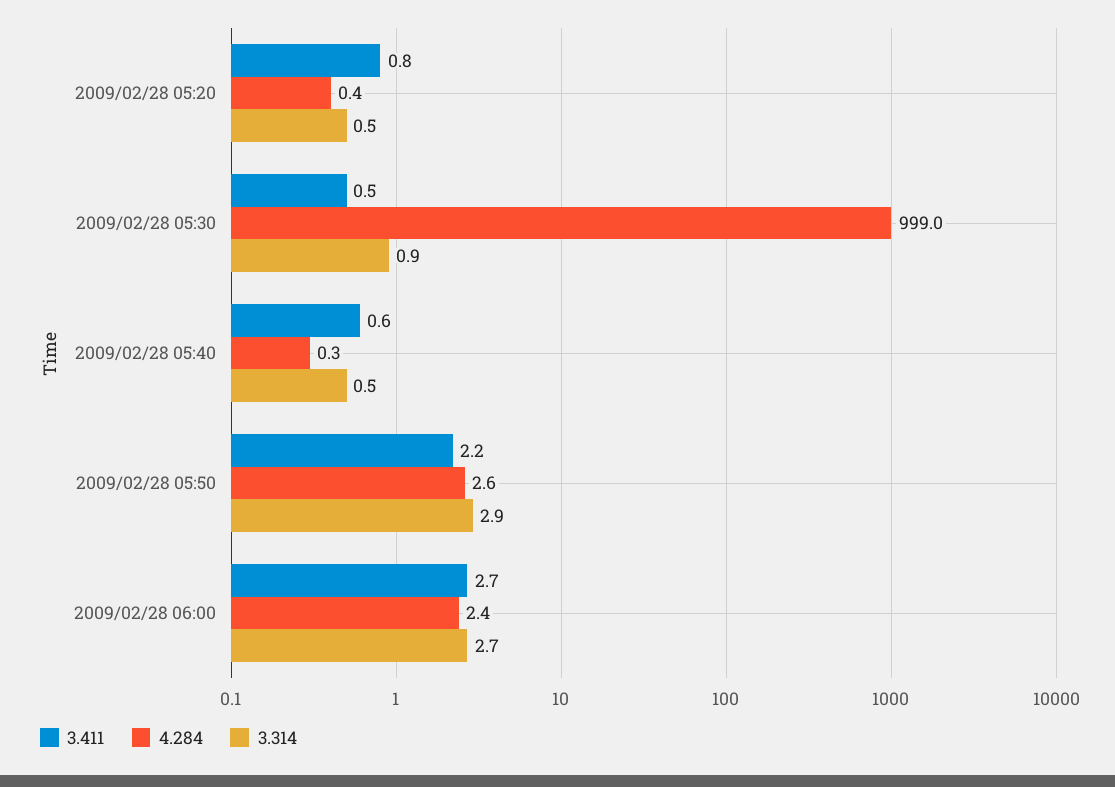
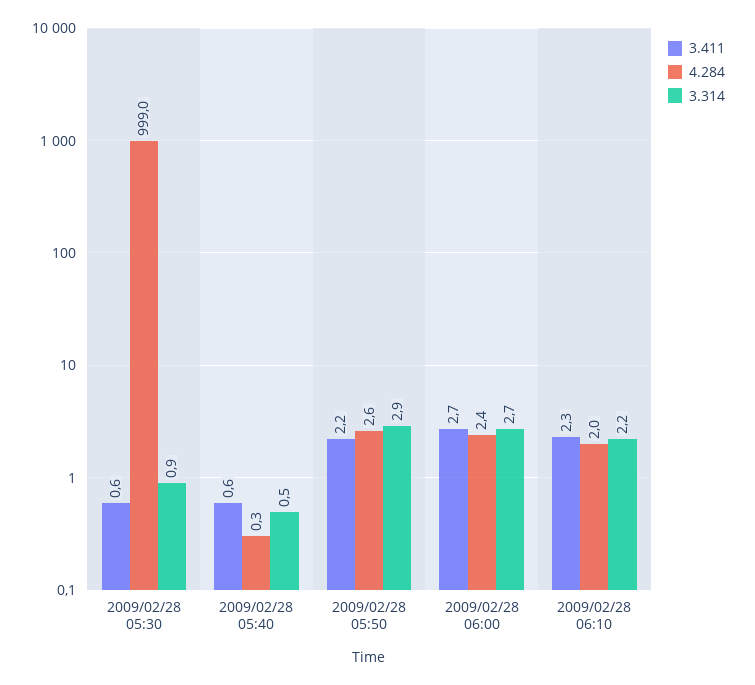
3.411, 2009/02/28 05:20: 0.8 -> none
4.284, 2009/02/28 05:20: 0.4 -> none
3.314, 2009/02/28 05:20: 0.5 -> none
3.411, 2009/02/28 05:30: 0.5 -> 0.6
3.411, 2009/02/28 06:10: none -> 2.3
4.284, 2009/02/28 06:10: none -> 2
3.314, 2009/02/28 06:10: none -> 2.2

